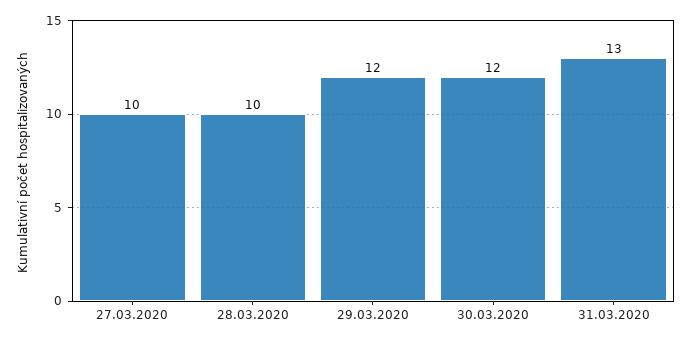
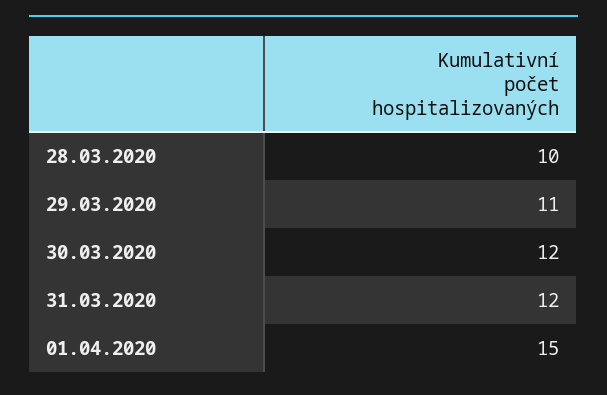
27.03.2020: 10 -> none
29.03.2020: 12 -> 11
31.03.2020: 13 -> 12
01.04.2020: none -> 15

